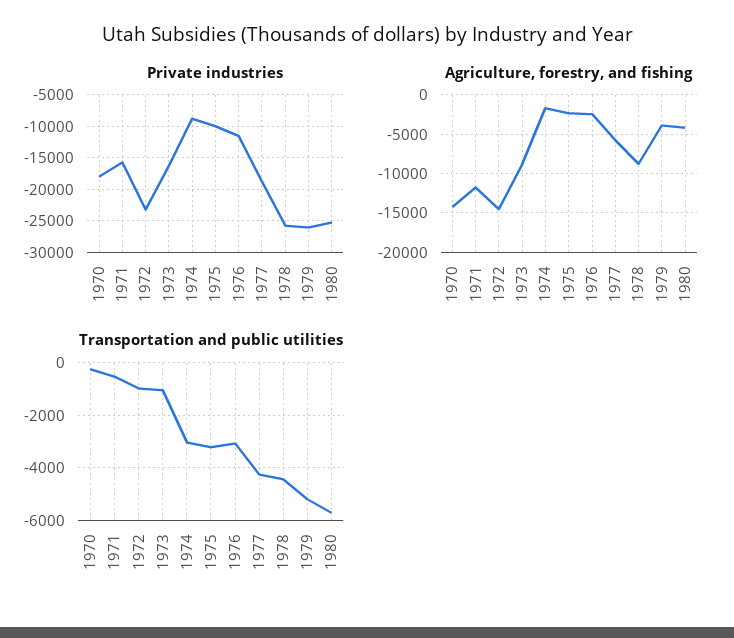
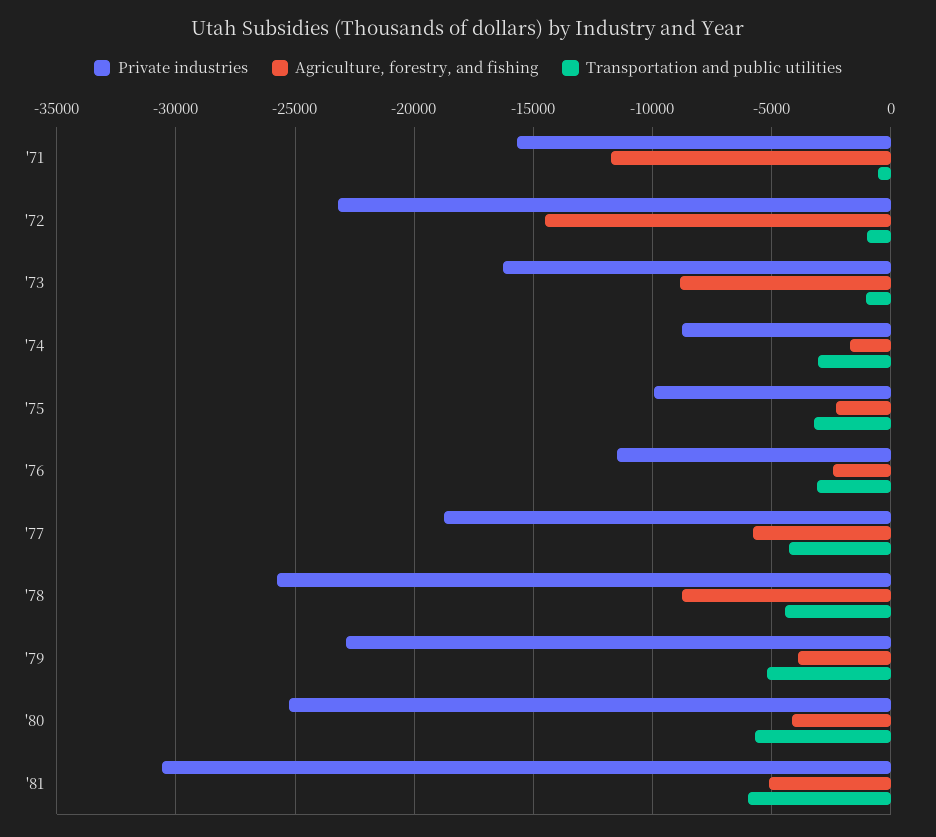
Private industries, 1970: -18000 -> none
Private industries, 1979: -26000 -> -23000
Agriculture, forestry, and fishing, 1970: -14000 -> none
Transportation and public utilities, 1970: -250 -> none
Private industries, '81: none -> -30500
Agriculture, forestry, and fishing, '81: none -> -5000
Transportation and public utilities, '81: none -> -6000

